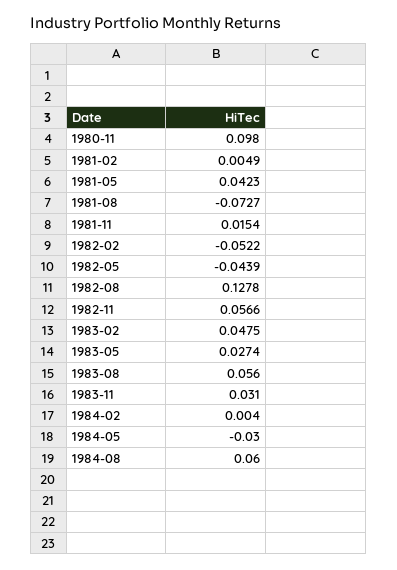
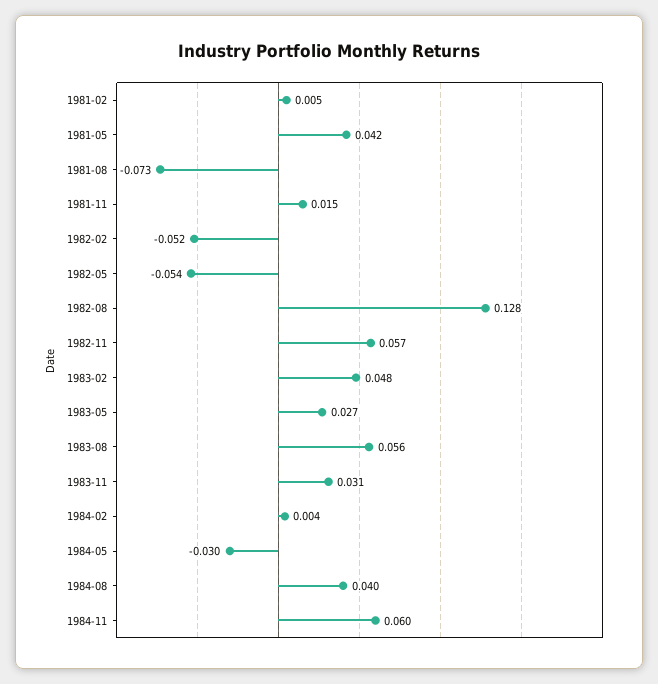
1980-11: 0.098 -> none
1982-05: -0.0439 -> -0.054
1984-08: 0.06 -> 0.04
1984-11: none -> 0.06

